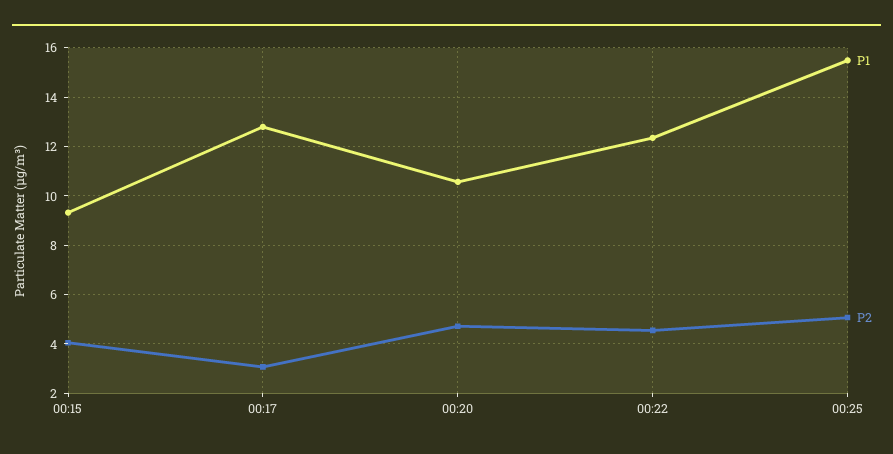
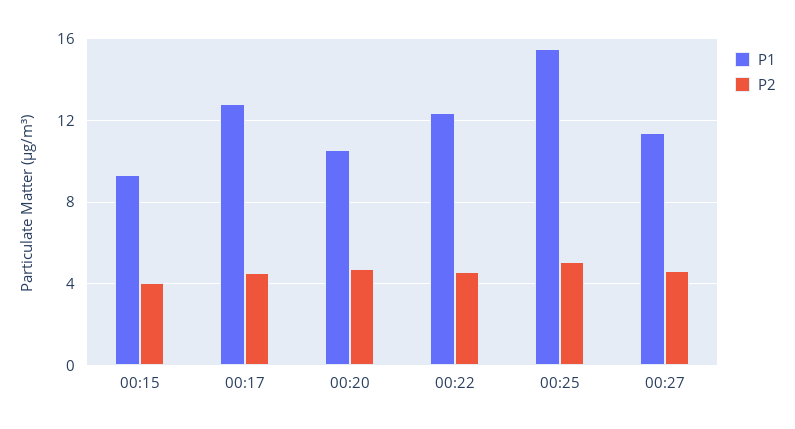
P2, 00:17: 3 -> 4.5
P1, 00:27: none -> 11.5
P2, 00:27: none -> 4.5

